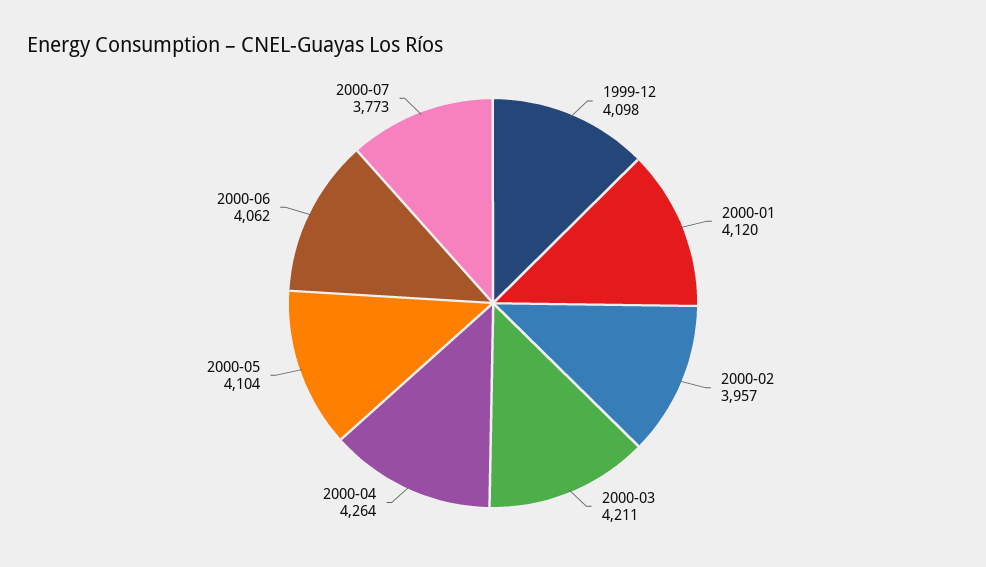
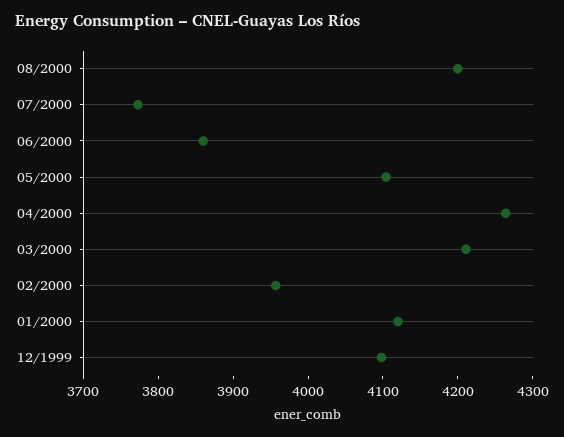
2000-06: 4062 -> 3860
08/2000: none -> 4200

